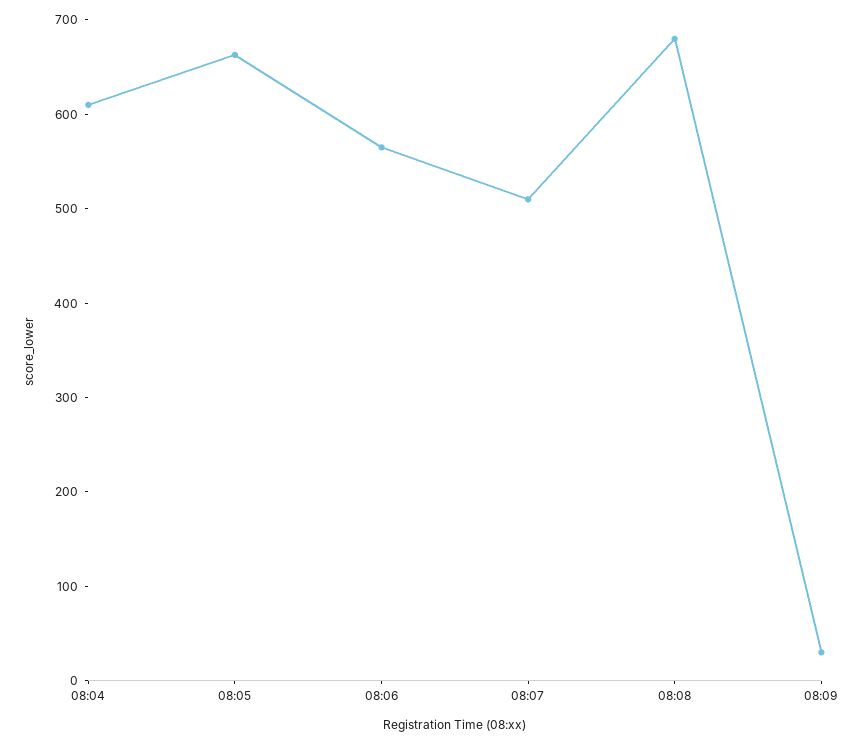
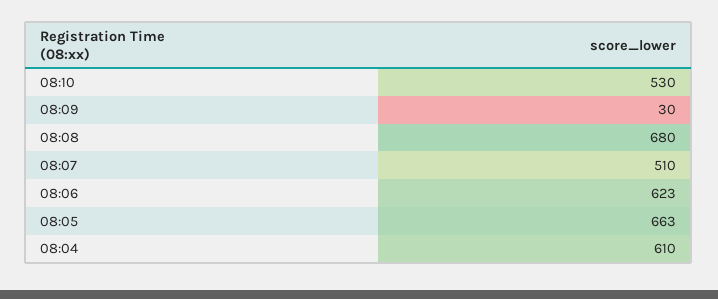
08:06: 560 -> 623
08:10: none -> 530

